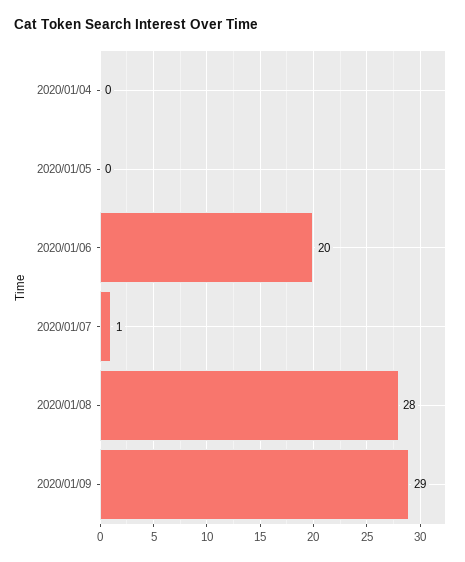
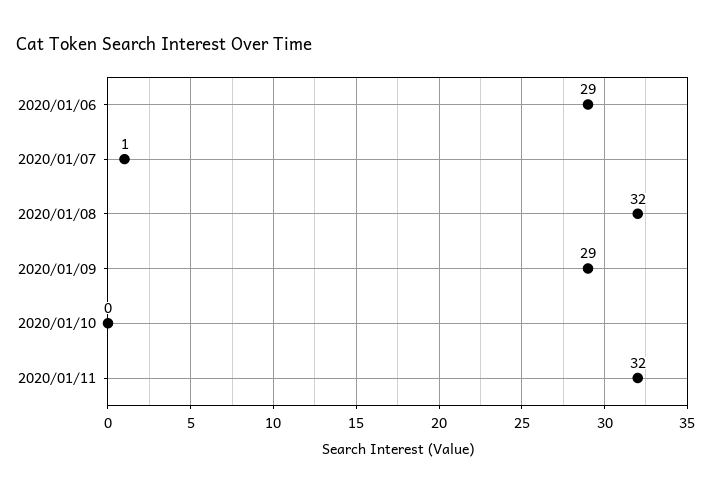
2020/01/04: 0 -> none
2020/01/05: 0 -> none
2020/01/06: 20 -> 29
2020/01/08: 28 -> 32
2020/01/10: none -> 0
2020/01/11: none -> 32

